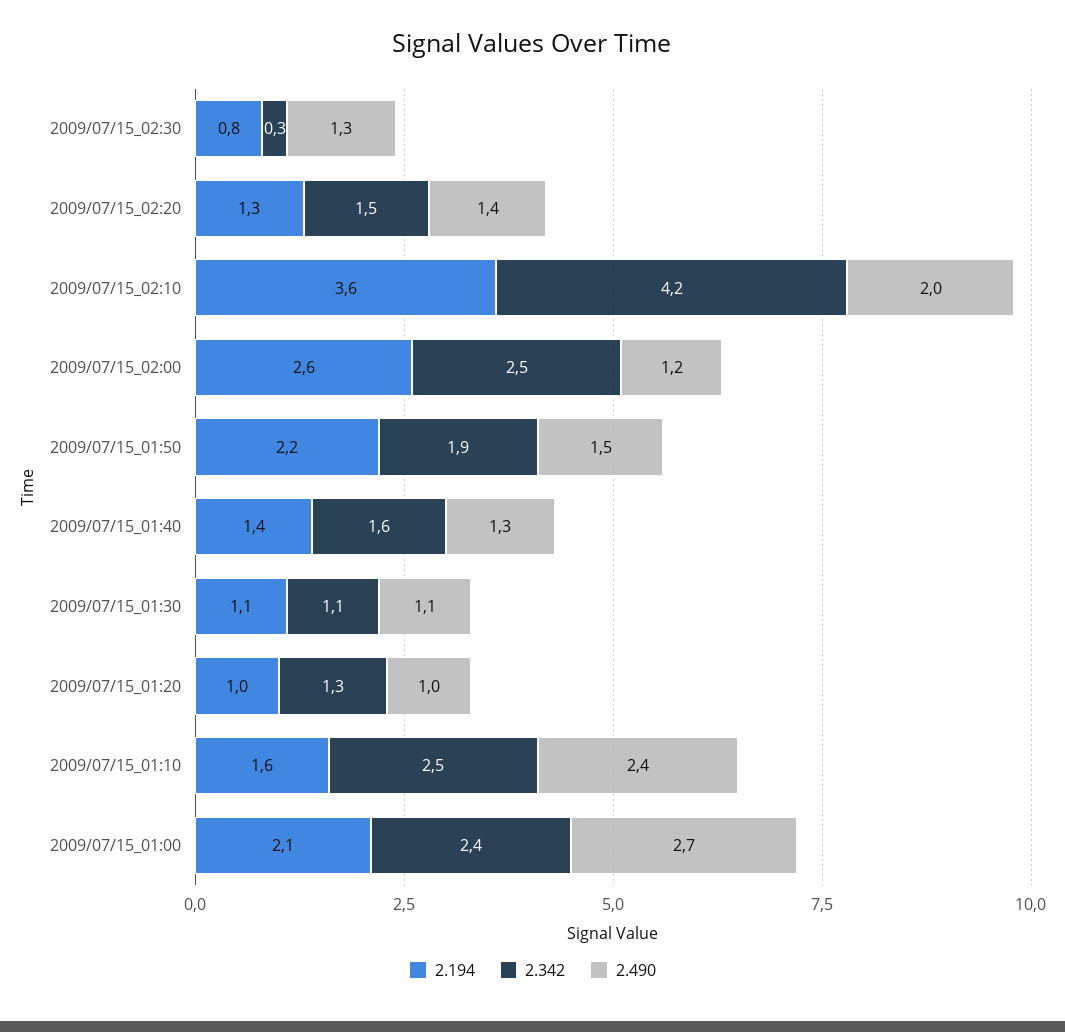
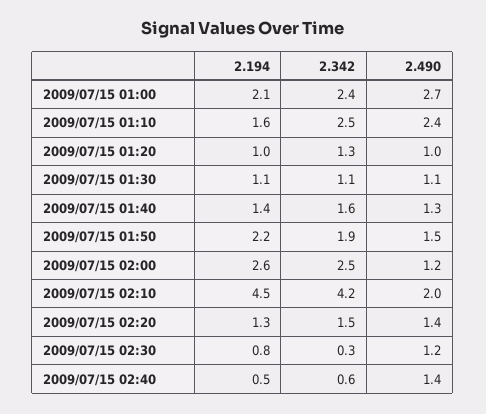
2.490, 2009/07/15_02:30: 1.3 -> 1.2
2.194, 2009/07/15_02:10: 3.6 -> 4.5
2.194, 2009/07/15 02:40: none -> 0.5
2.342, 2009/07/15 02:40: none -> 0.6
2.490, 2009/07/15 02:40: none -> 1.4

